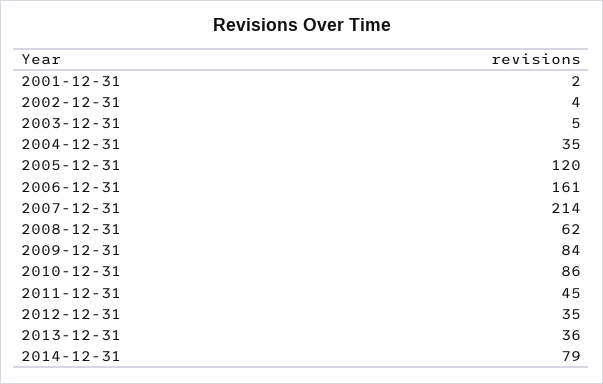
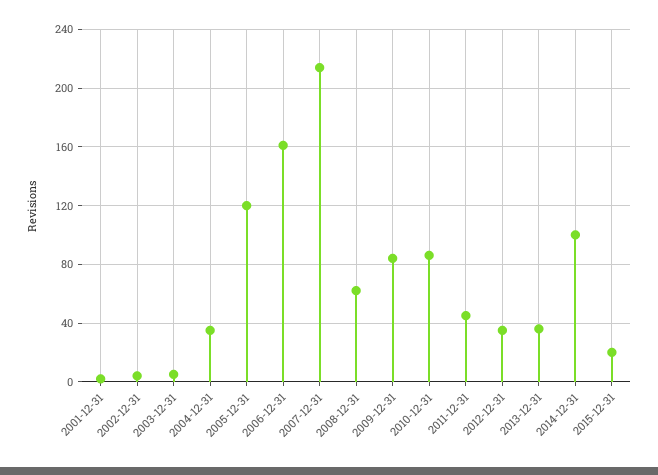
2014-12-31: 79 -> 100
2015-12-31: none -> 20

